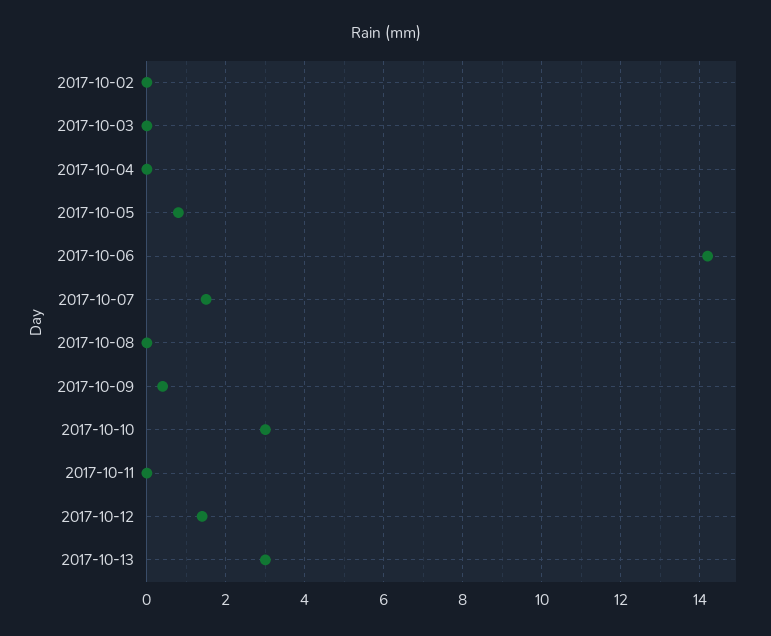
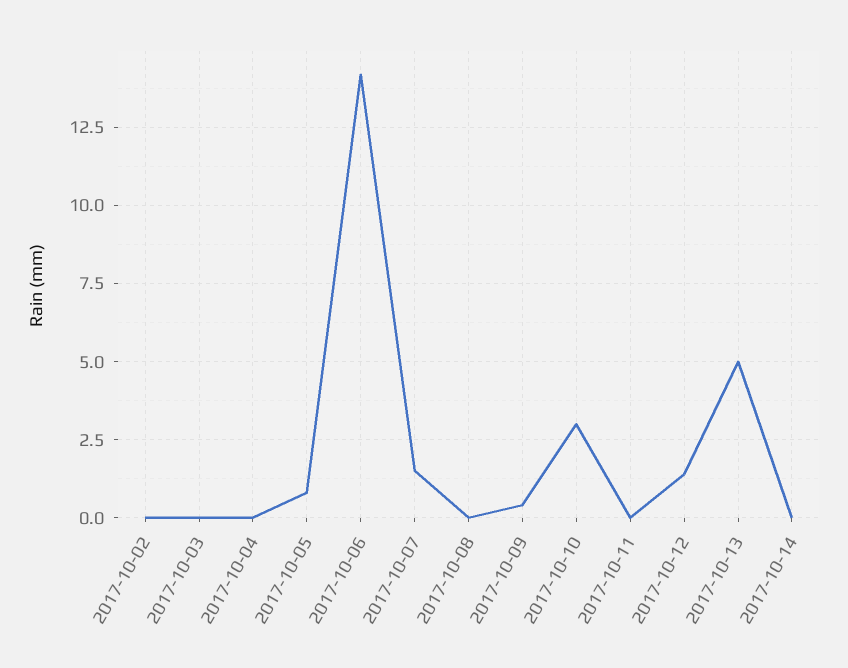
2017-10-13: 3 -> 5
2017-10-14: none -> 0

